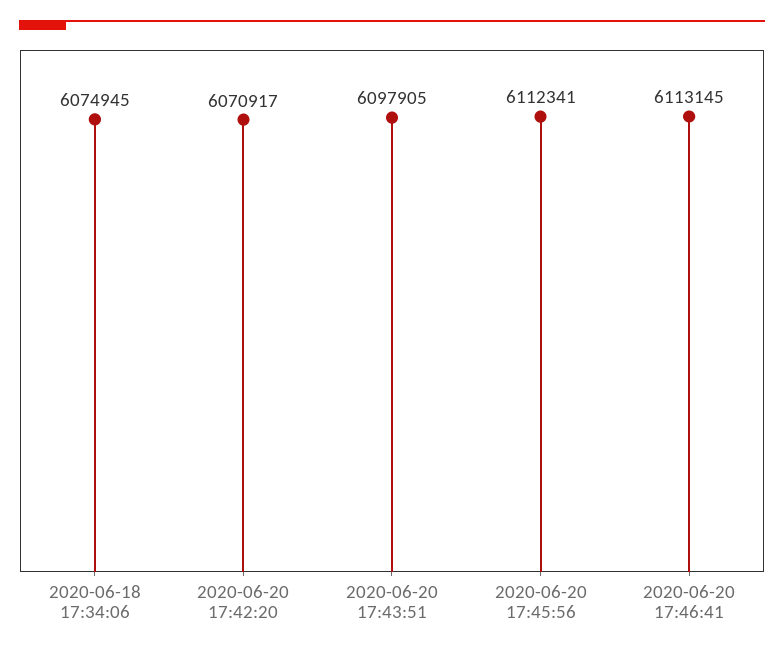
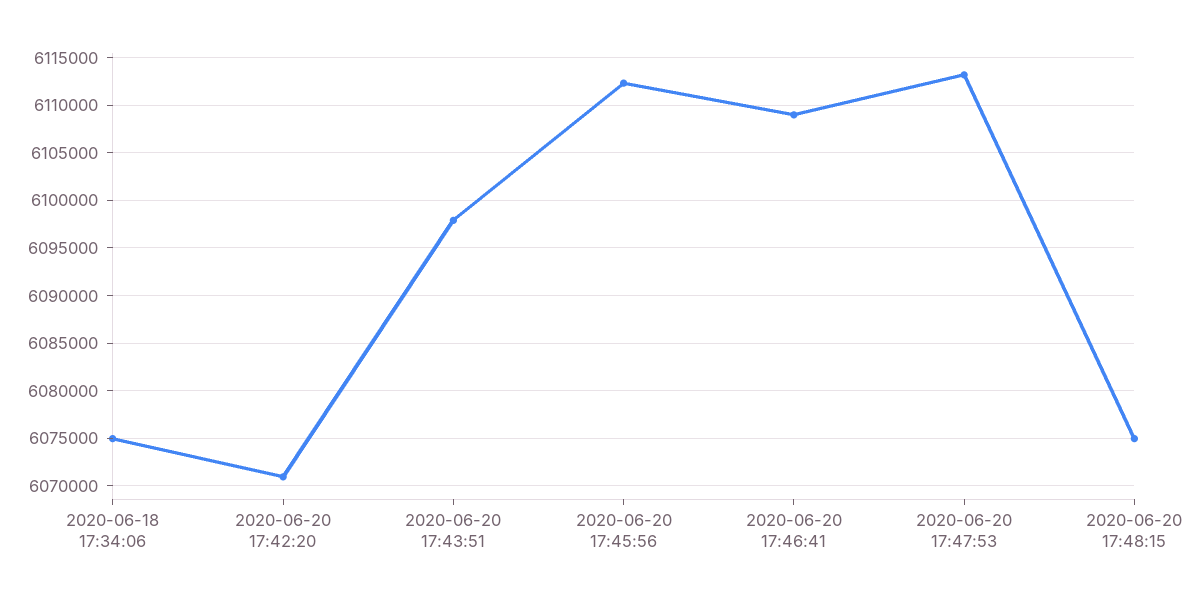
2020-06-20 17:46:41: 6113145 -> 6109000
2020-06-20 17:47:53: none -> 6113000
2020-06-20 17:48:15: none -> 6075000

